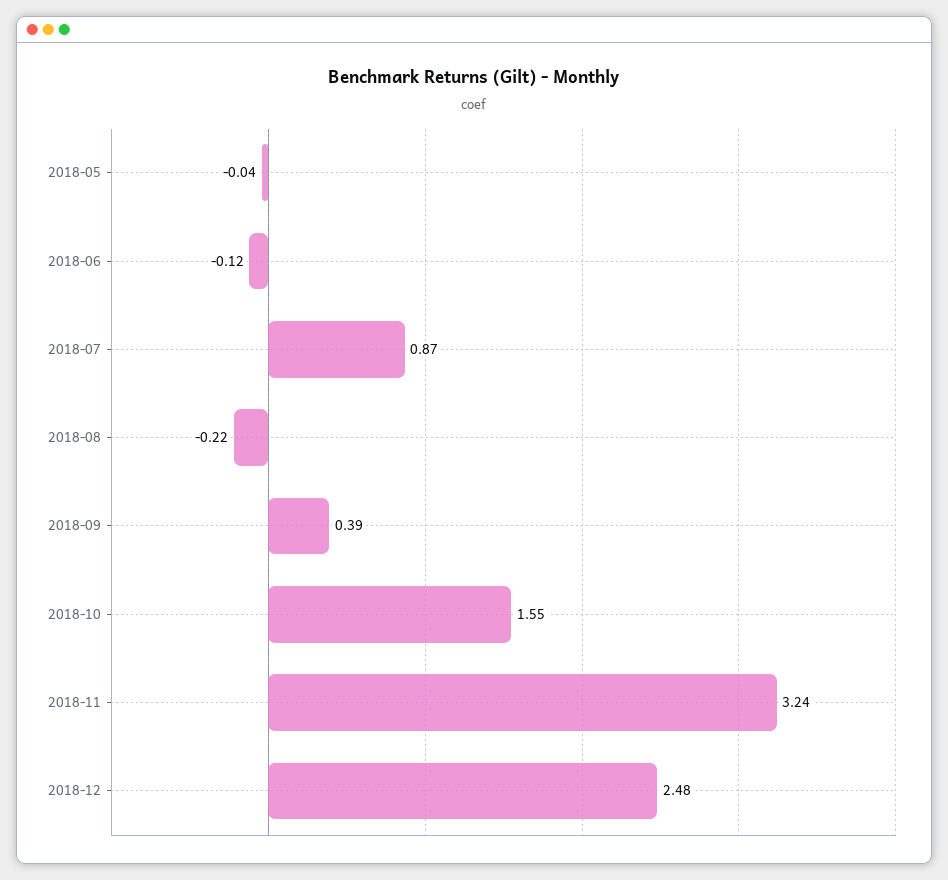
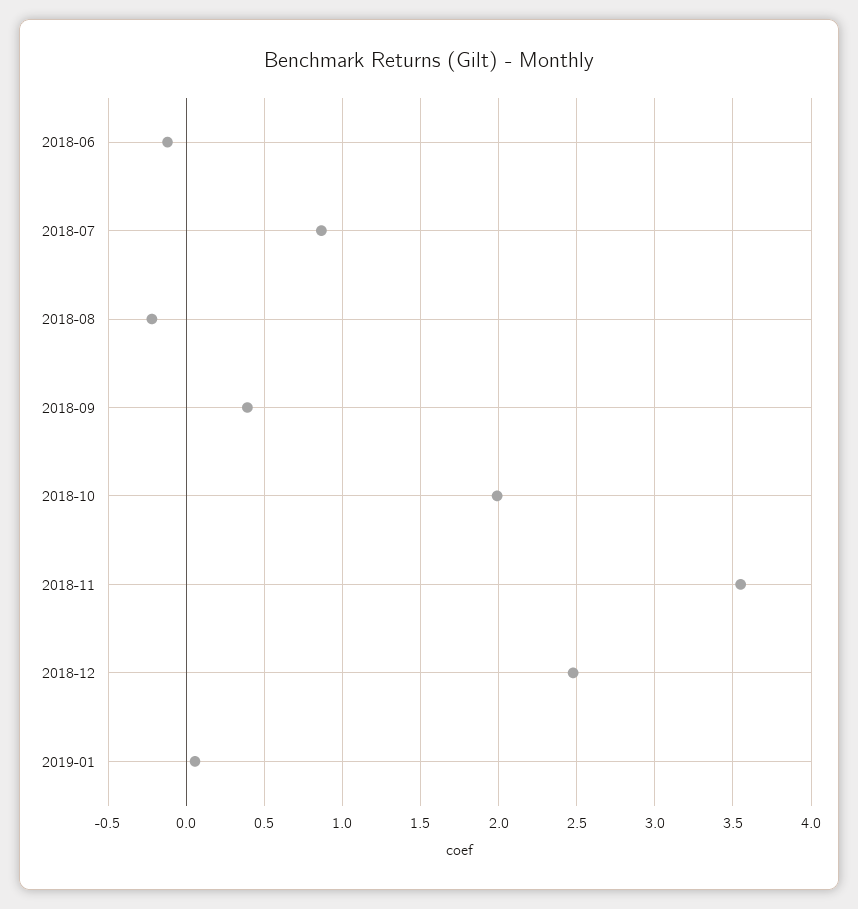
2018-05: -0.04 -> none
2018-10: 1.55 -> 2
2018-11: 3.24 -> 3.55
2019-01: none -> 0.05

